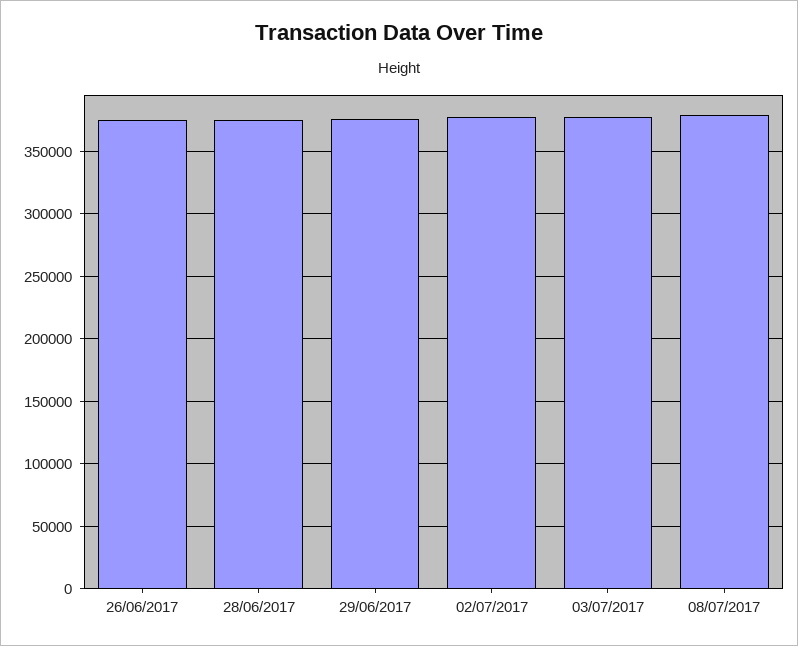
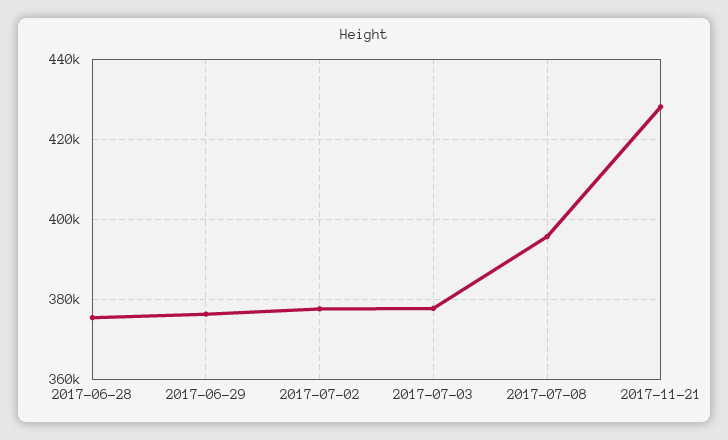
26/06/2017: 375000 -> none
08/07/2017: 380000 -> 396000
2017-11-21: none -> 428000

